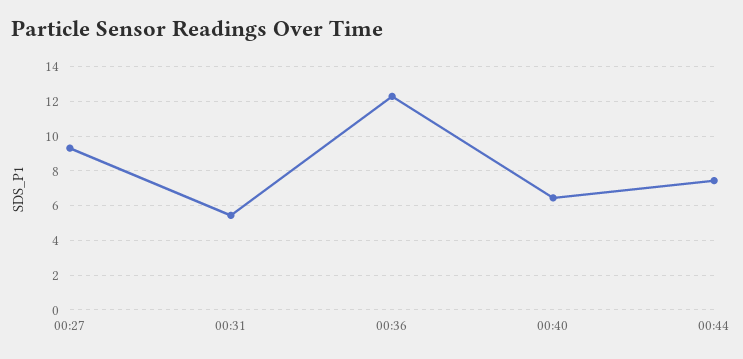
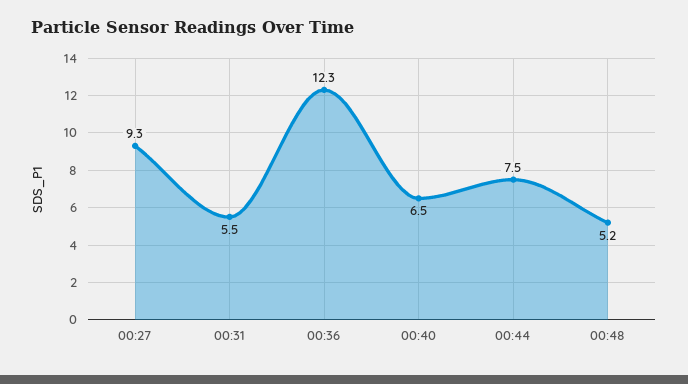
00:48: none -> 5.2

